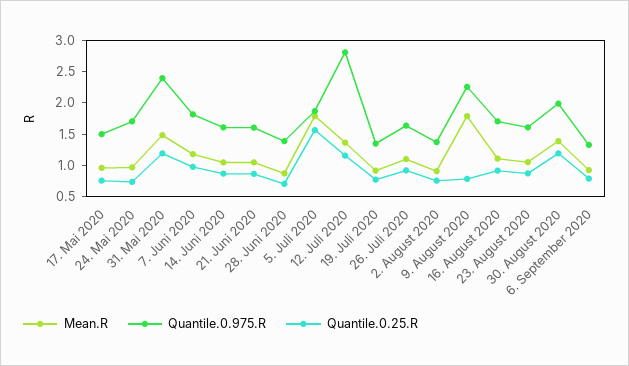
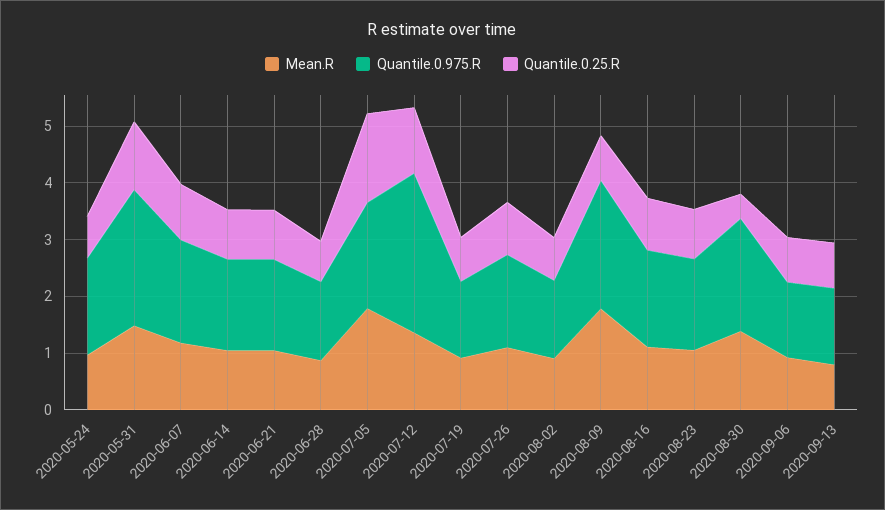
Mean.R, 17. Mai 2020: 1 -> none
Quantile.0.975.R, 17. Mai 2020: 1.5 -> none
Quantile.0.25.R, 17. Mai 2020: 0.75 -> none
Quantile.0.25.R, 30. August 2020: 1.25 -> 0.4
Mean.R, 2020-09-13: none -> 0.8
Quantile.0.975.R, 2020-09-13: none -> 1.4
Quantile.0.25.R, 2020-09-13: none -> 0.8

